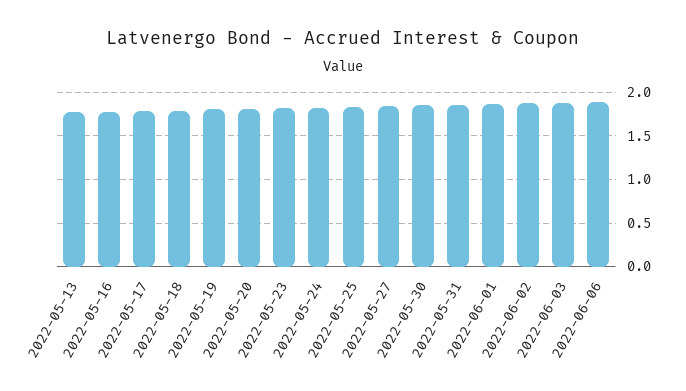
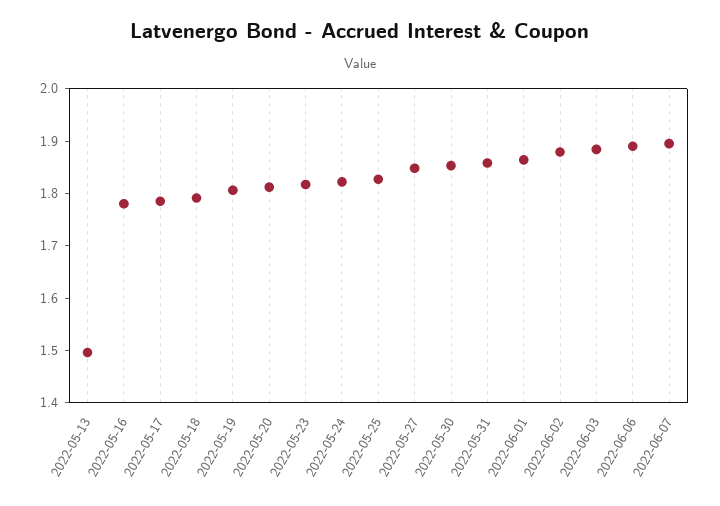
2022-05-13: 1.8 -> 1.5
2022-06-07: none -> 1.9

